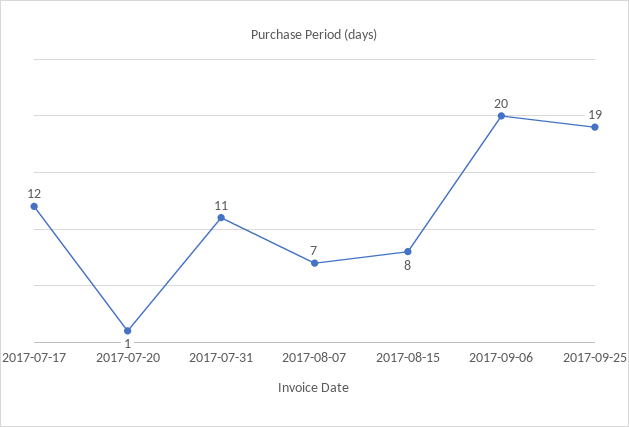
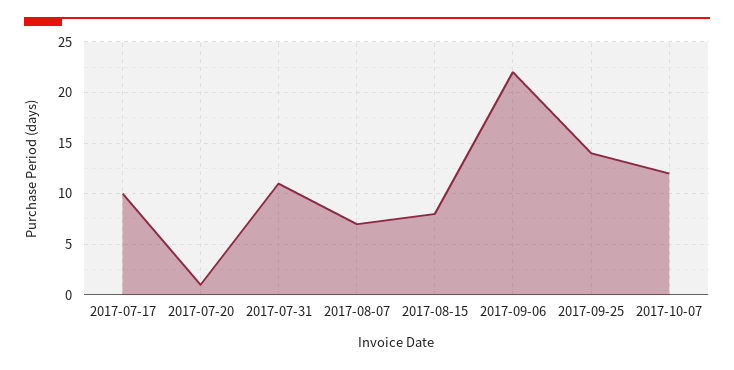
2017-07-17: 12 -> 10
2017-09-06: 20 -> 22
2017-09-25: 19 -> 14
2017-10-07: none -> 12

